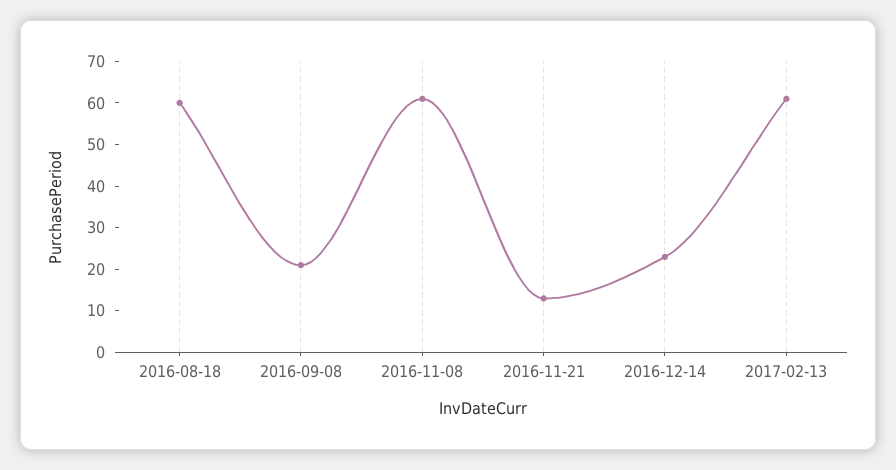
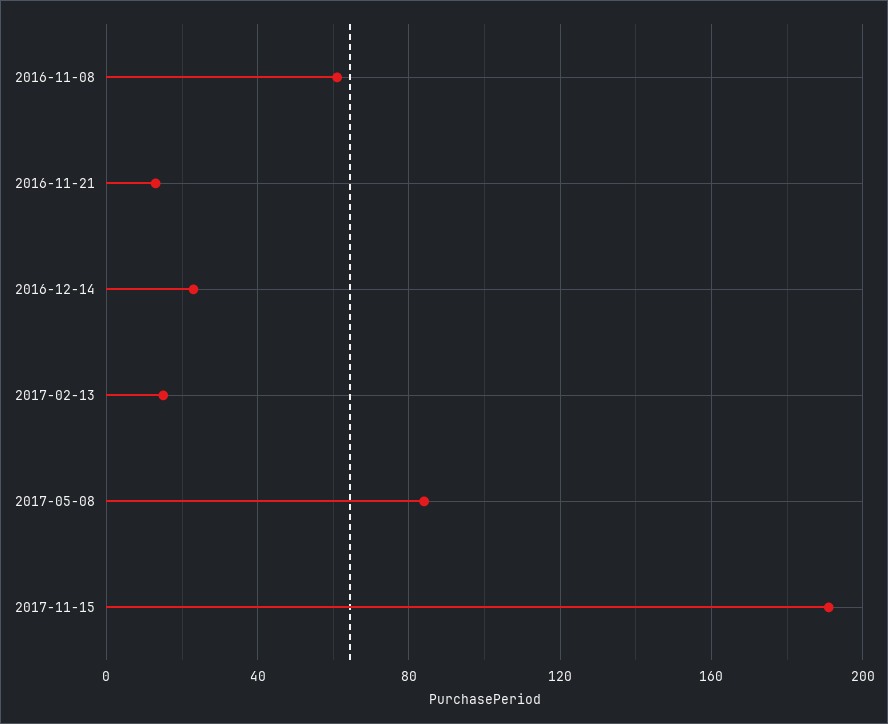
2016-08-18: 60 -> none
2016-09-08: 20 -> none
2017-02-13: 60 -> 15
2017-05-08: none -> 85
2017-11-15: none -> 190

